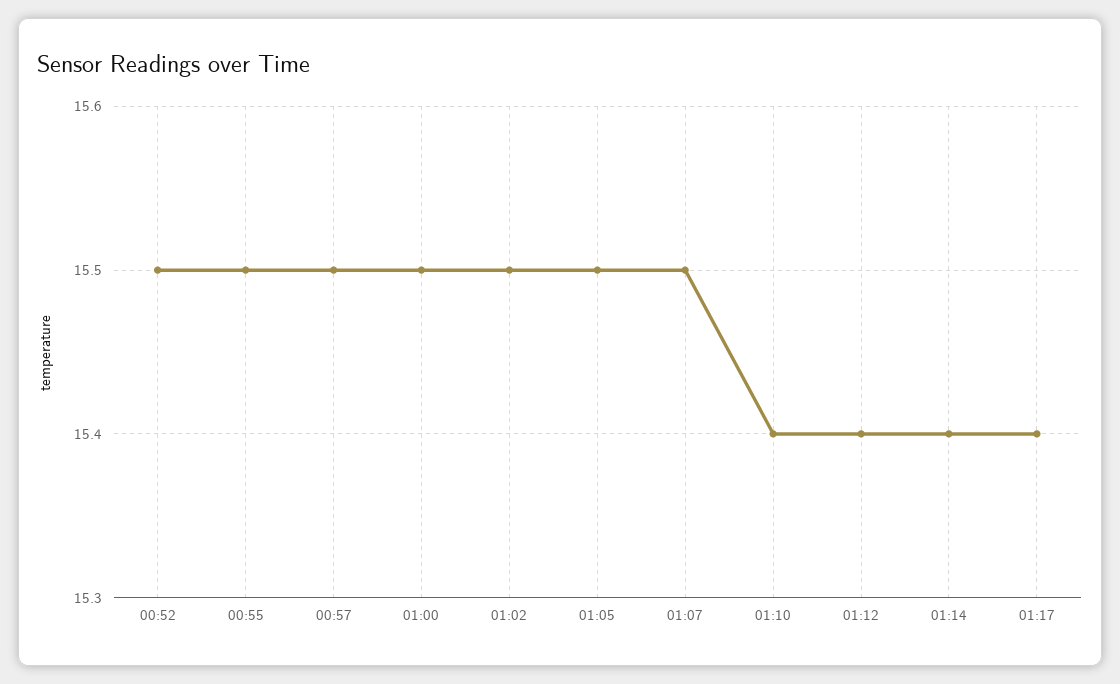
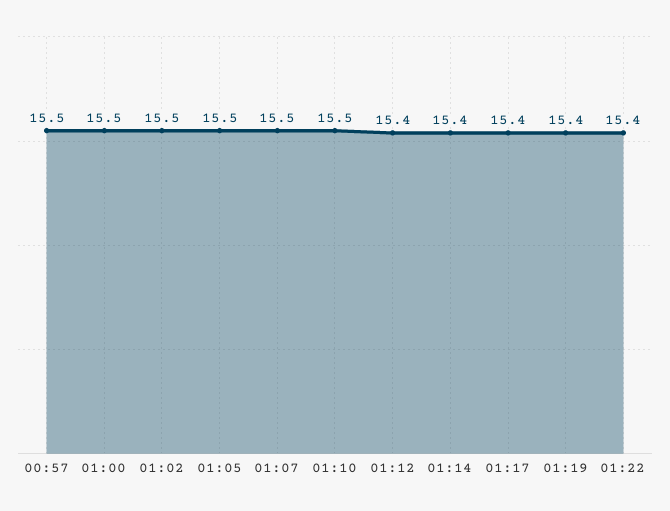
00:52: 15.5 -> none
00:55: 15.5 -> none
01:10: 15.4 -> 15.5
01:19: none -> 15.4
01:22: none -> 15.4

